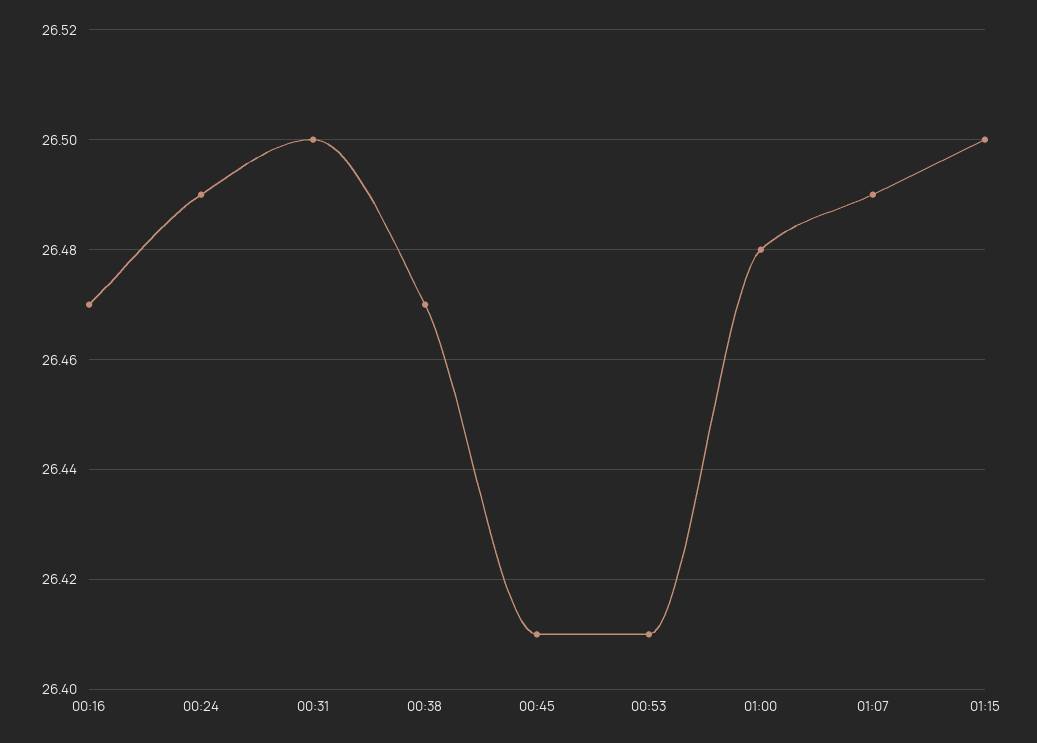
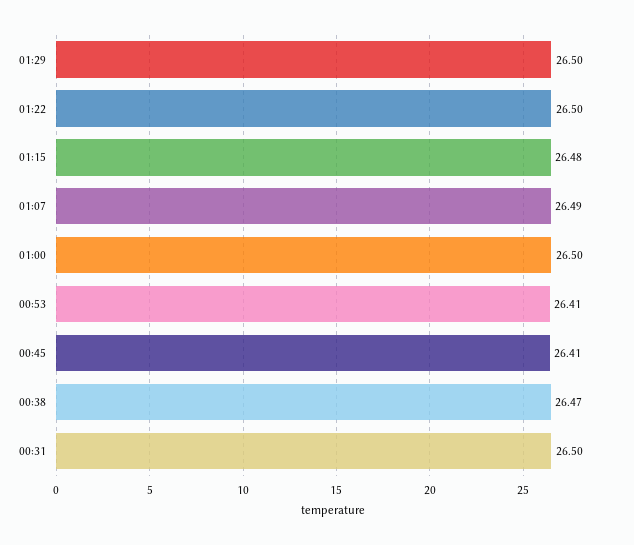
00:16: 26.47 -> none
00:24: 26.49 -> none
01:00: 26.48 -> 26.5
01:15: 26.5 -> 26.48
01:29: none -> 26.5
01:22: none -> 26.5

